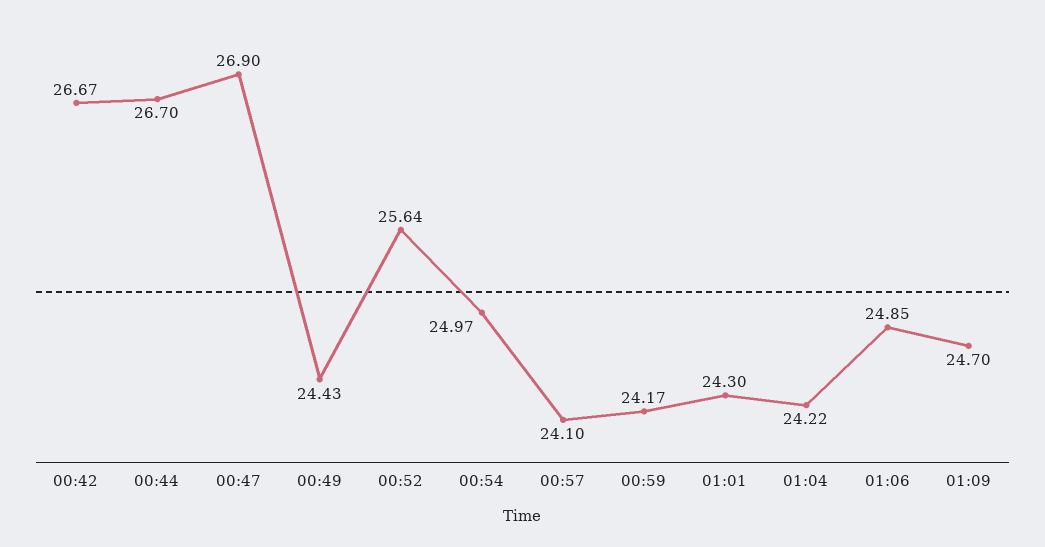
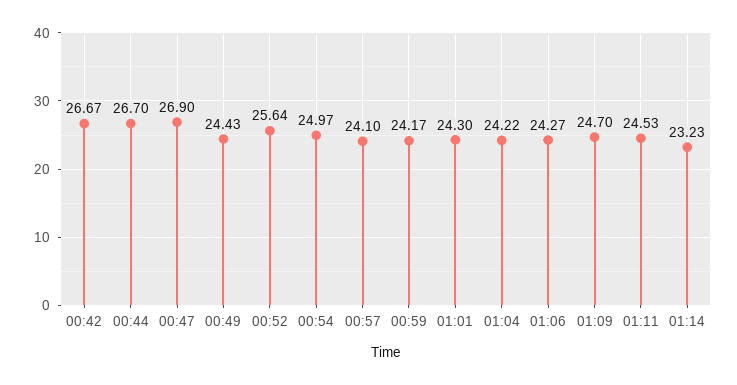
01:06: 24.85 -> 24.27
01:11: none -> 24.53
01:14: none -> 23.23

